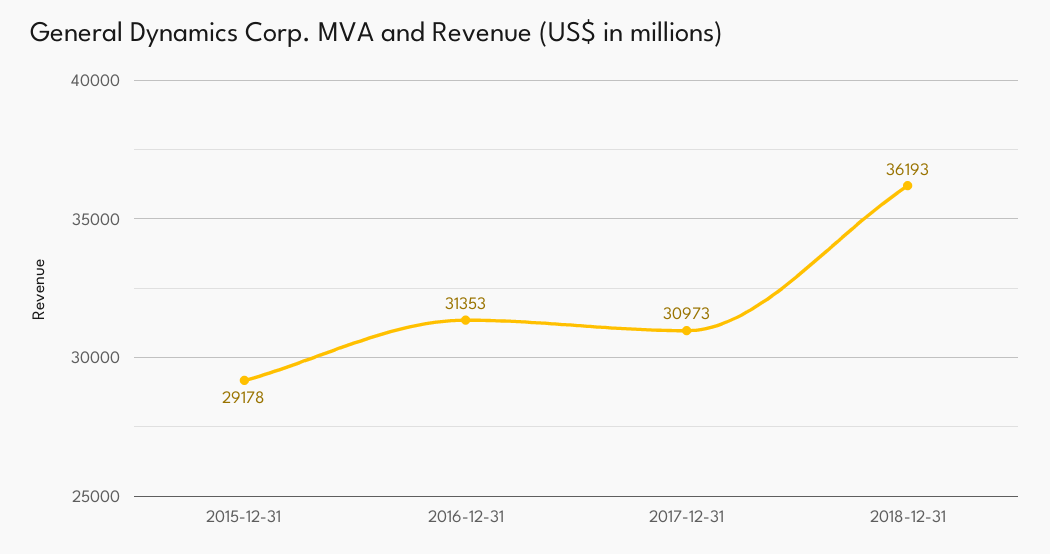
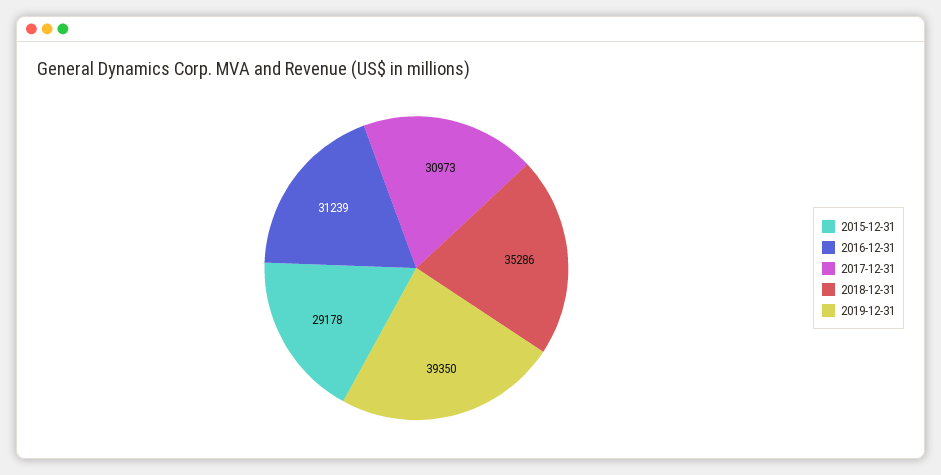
2016-12-31: 31353 -> 31239
2018-12-31: 36193 -> 35286
2019-12-31: none -> 39350

